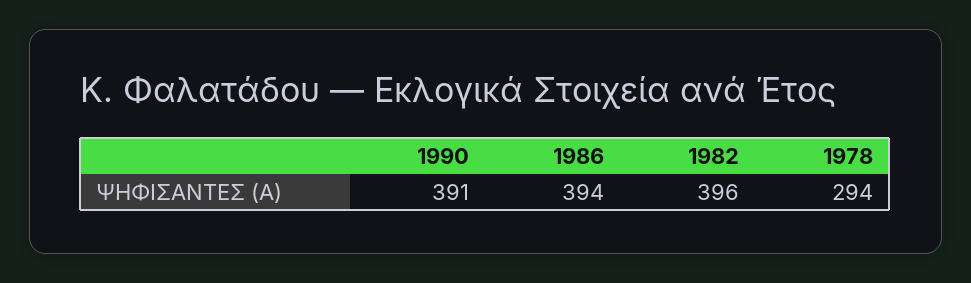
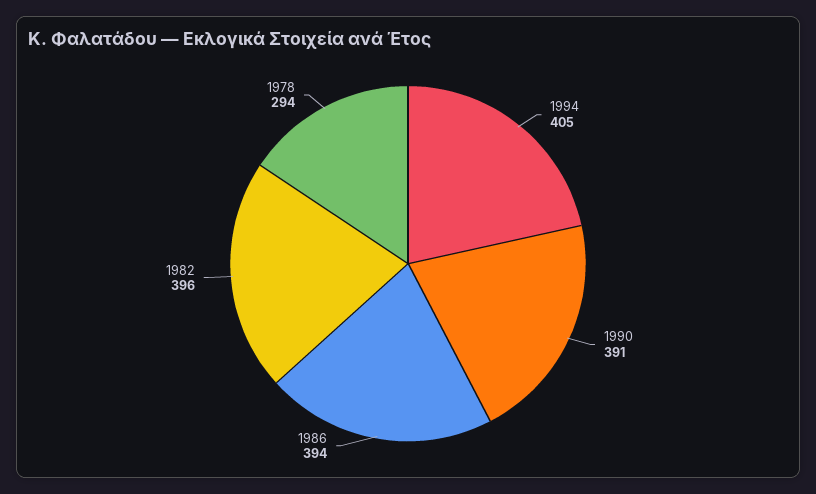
1994: none -> 405

